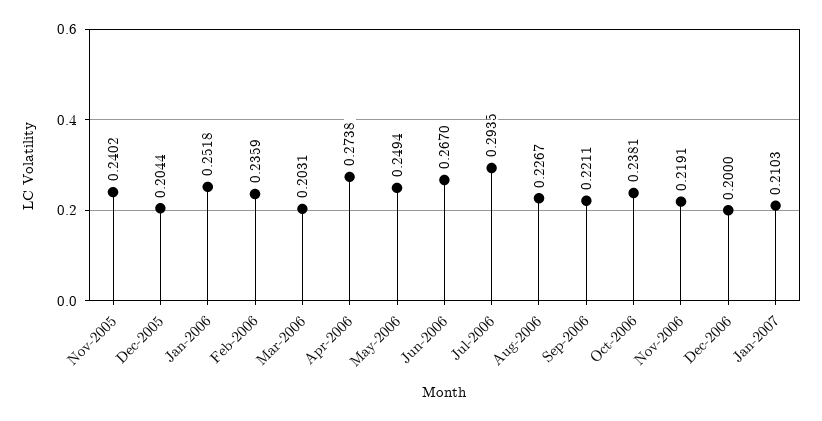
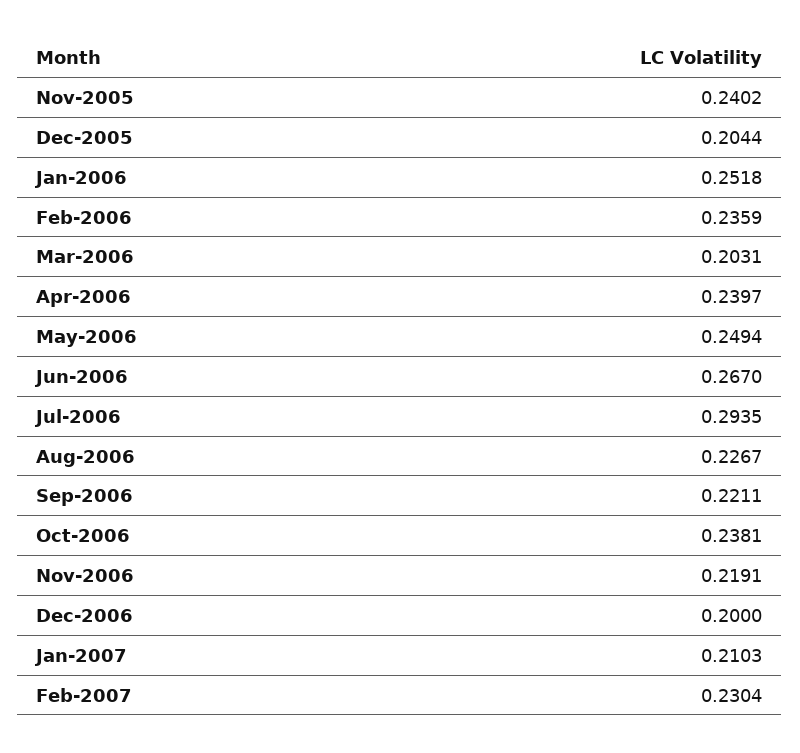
Apr-2006: 0.2738 -> 0.2397
Feb-2007: none -> 0.2304

